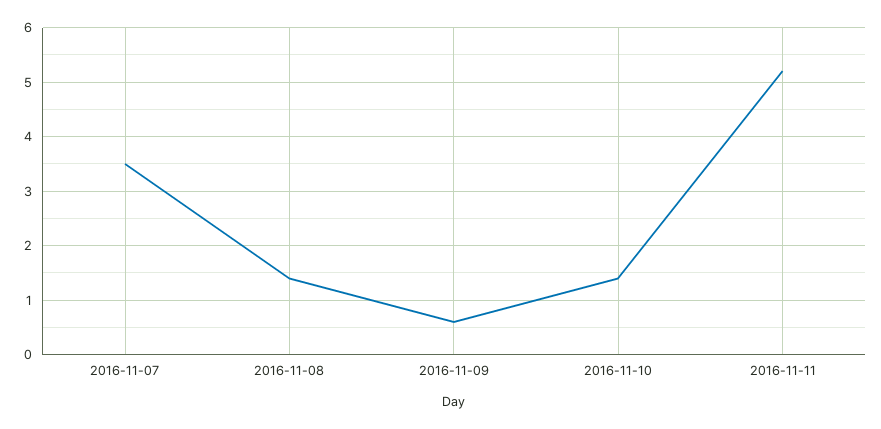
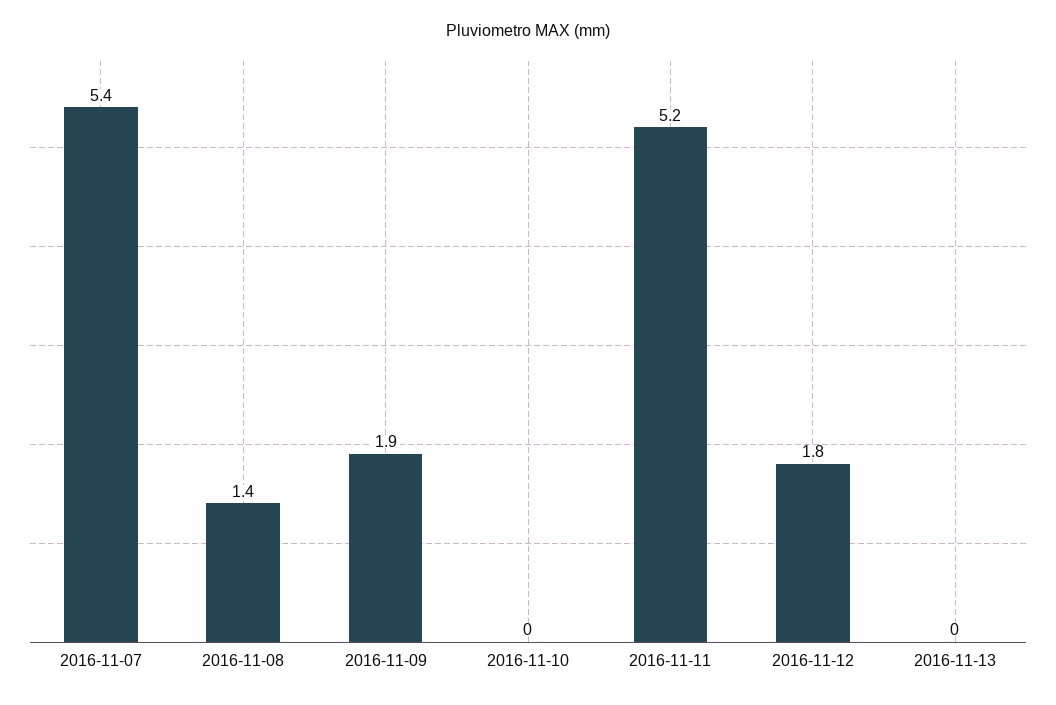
2016-11-07: 3.5 -> 5.4
2016-11-09: 0.5 -> 1.9
2016-11-10: 1.5 -> 0
2016-11-12: none -> 1.8
2016-11-13: none -> 0

